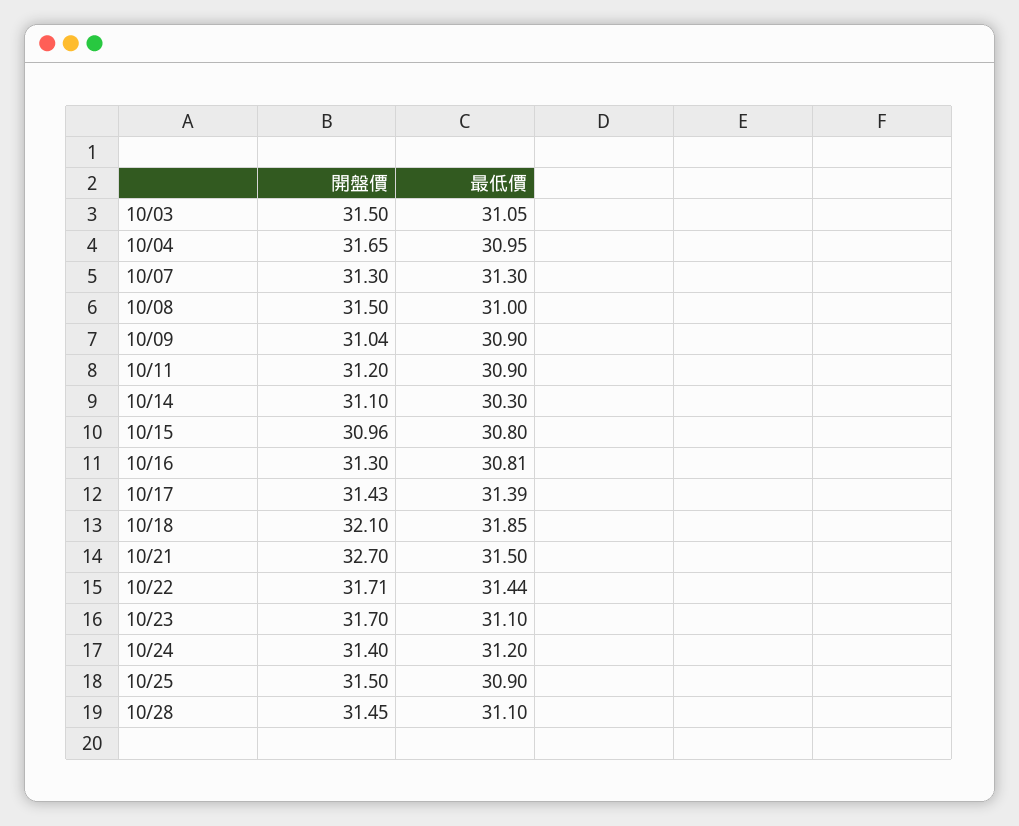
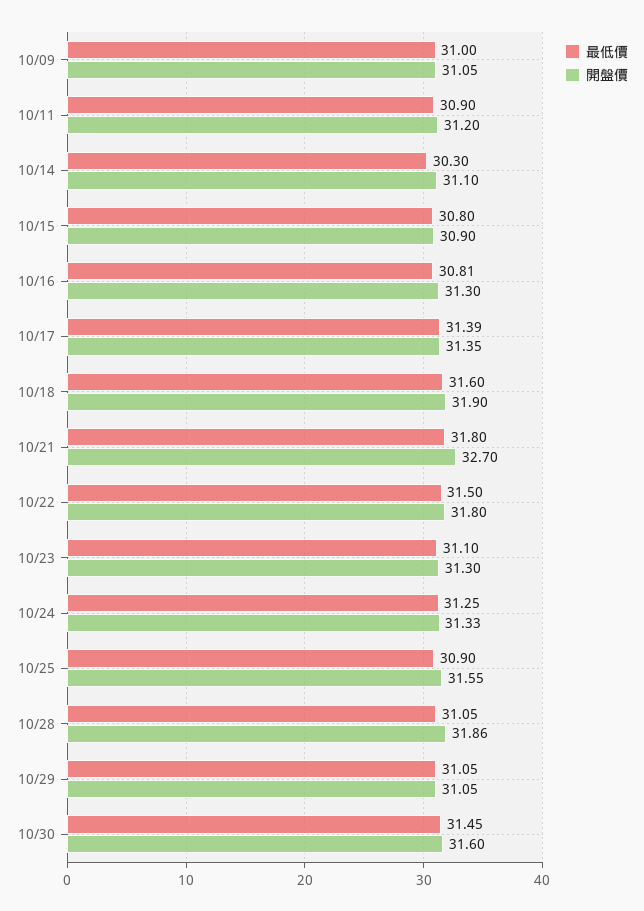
開盤價, 10/03: 31.5 -> none
最低價, 10/03: 31.05 -> none
開盤價, 10/04: 31.65 -> none
最低價, 10/04: 30.95 -> none
開盤價, 10/07: 31.3 -> none
最低價, 10/07: 31.3 -> none
開盤價, 10/08: 31.5 -> none
最低價, 10/08: 31 -> none
開盤價, 10/09: 31.04 -> 31.05
最低價, 10/09: 30.9 -> 31
開盤價, 10/15: 30.96 -> 30.9
開盤價, 10/17: 31.43 -> 31.35
開盤價, 10/18: 32.1 -> 31.9
最低價, 10/18: 31.85 -> 31.6
最低價, 10/21: 31.5 -> 31.8
開盤價, 10/22: 31.71 -> 31.8
最低價, 10/22: 31.44 -> 31.5
開盤價, 10/23: 31.7 -> 31.3
開盤價, 10/24: 31.4 -> 31.33
最低價, 10/24: 31.2 -> 31.25
開盤價, 10/25: 31.5 -> 31.55
開盤價, 10/28: 31.45 -> 31.86
最低價, 10/28: 31.1 -> 31.05
最低價, 10/29: none -> 31.05
開盤價, 10/29: none -> 31.05
最低價, 10/30: none -> 31.45
開盤價, 10/30: none -> 31.6

